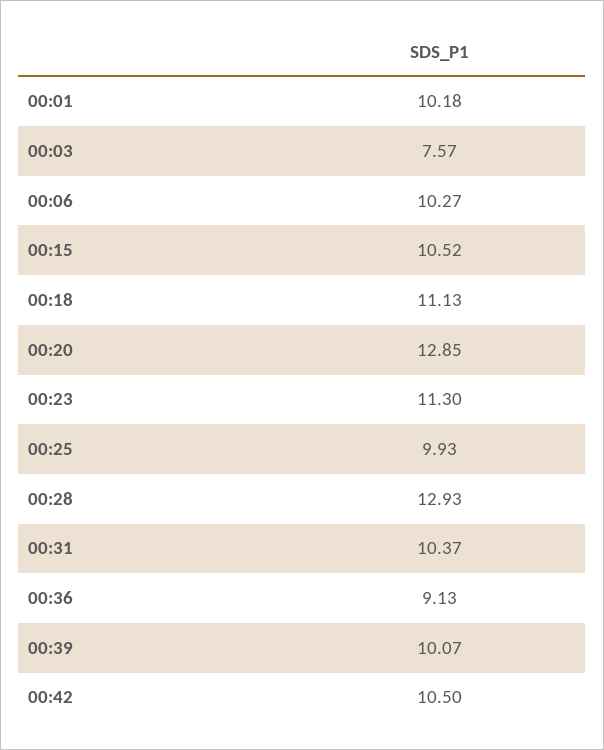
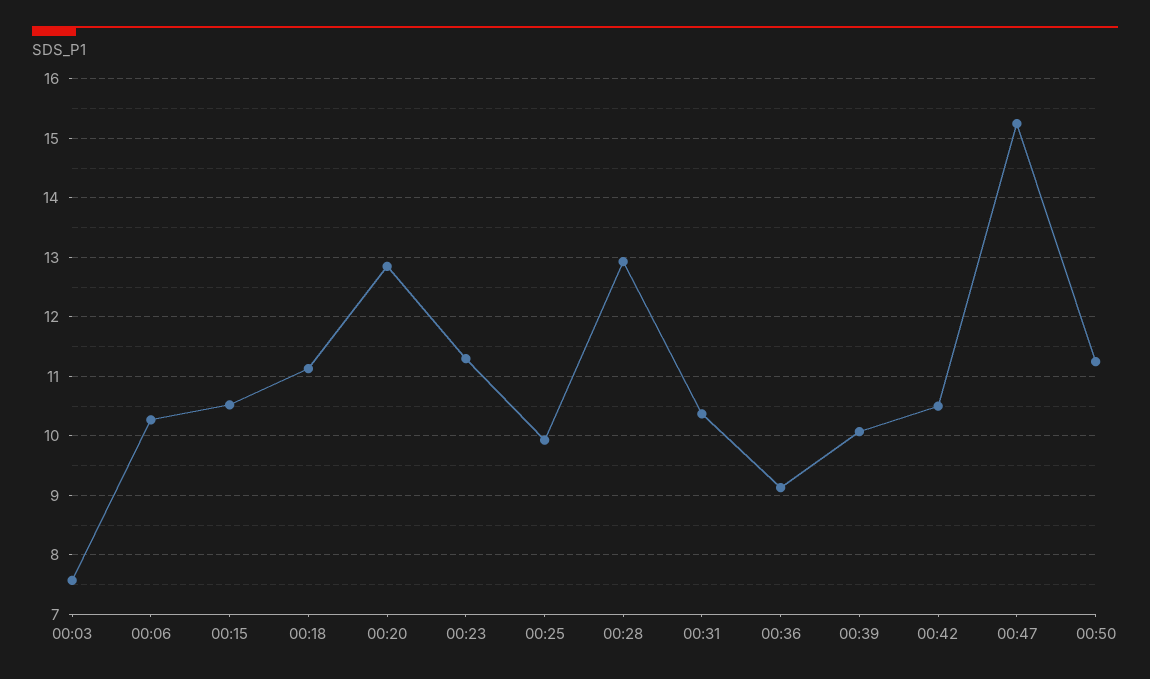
00:01: 10.18 -> none
00:47: none -> 15.2
00:50: none -> 11.2

